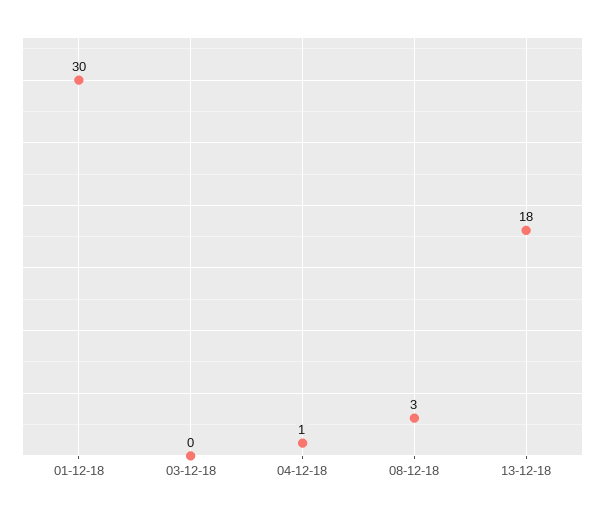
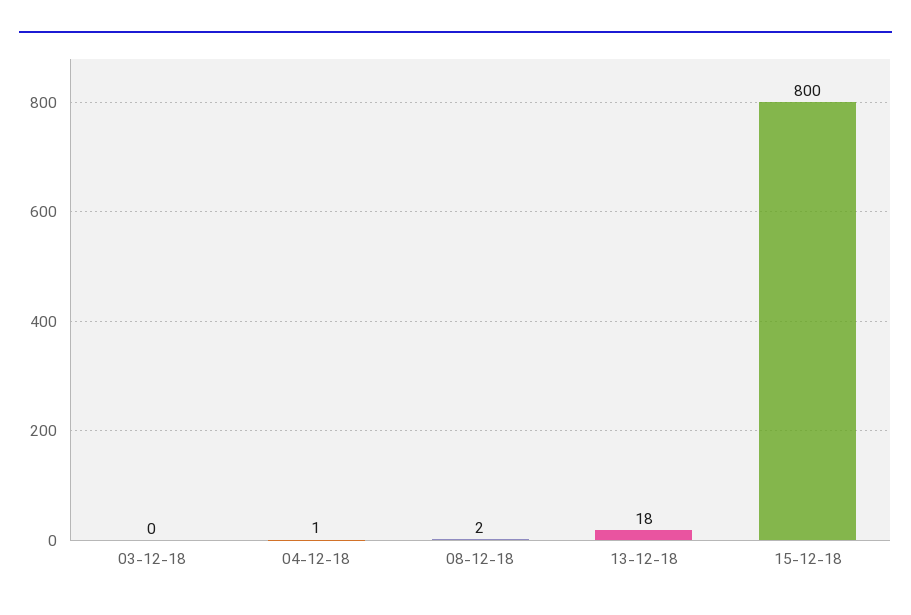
01-12-18: 30 -> none
08-12-18: 3 -> 2
15-12-18: none -> 800

